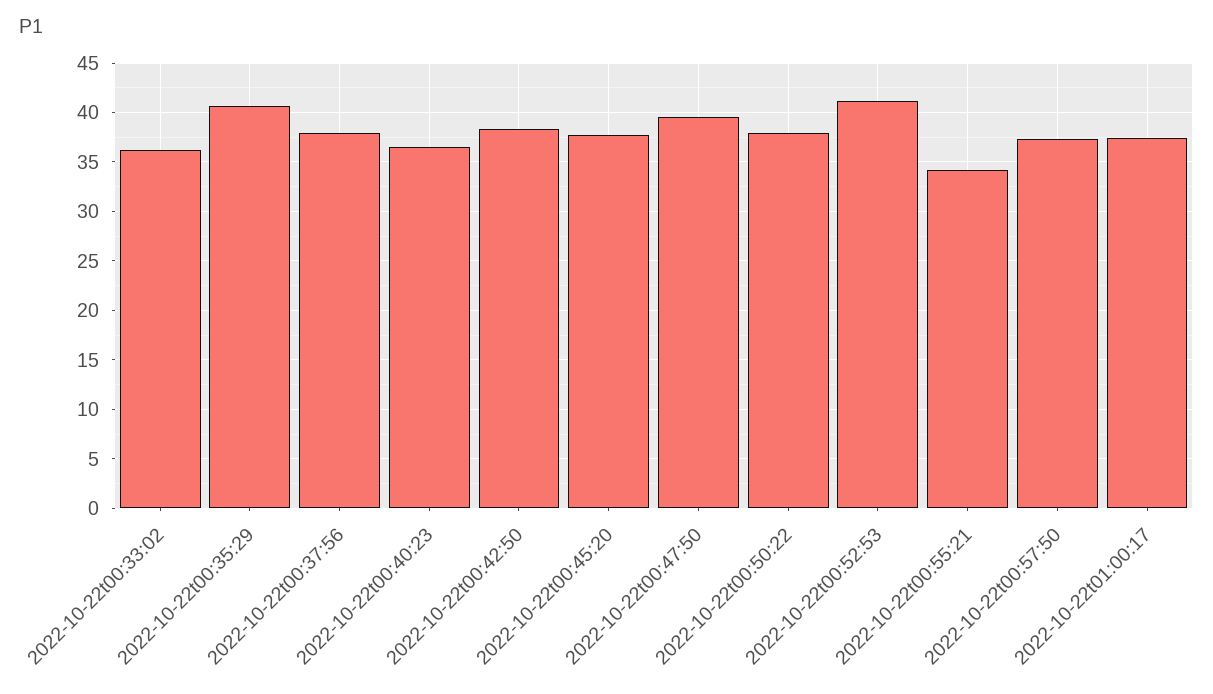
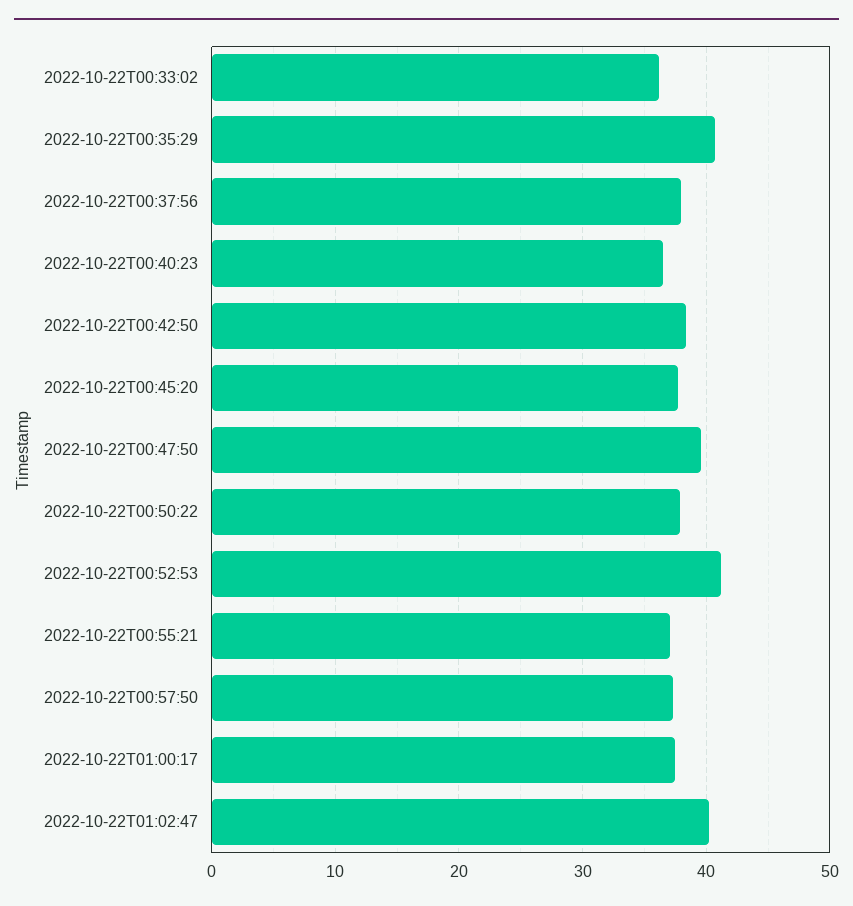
2022-10-22t00:55:21: 34 -> 37
2022-10-22T01:02:47: none -> 40

